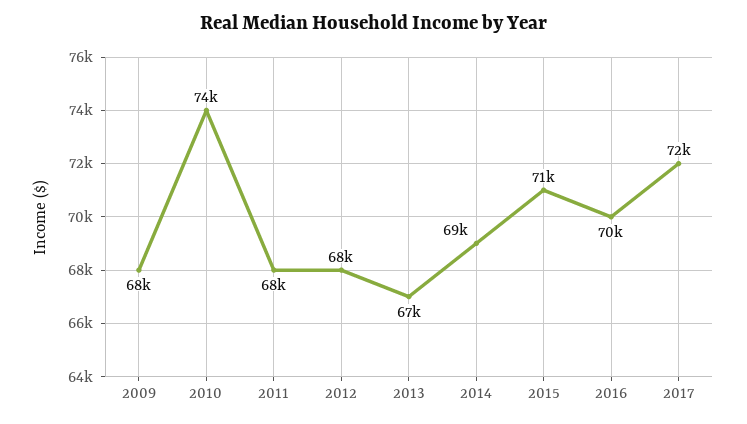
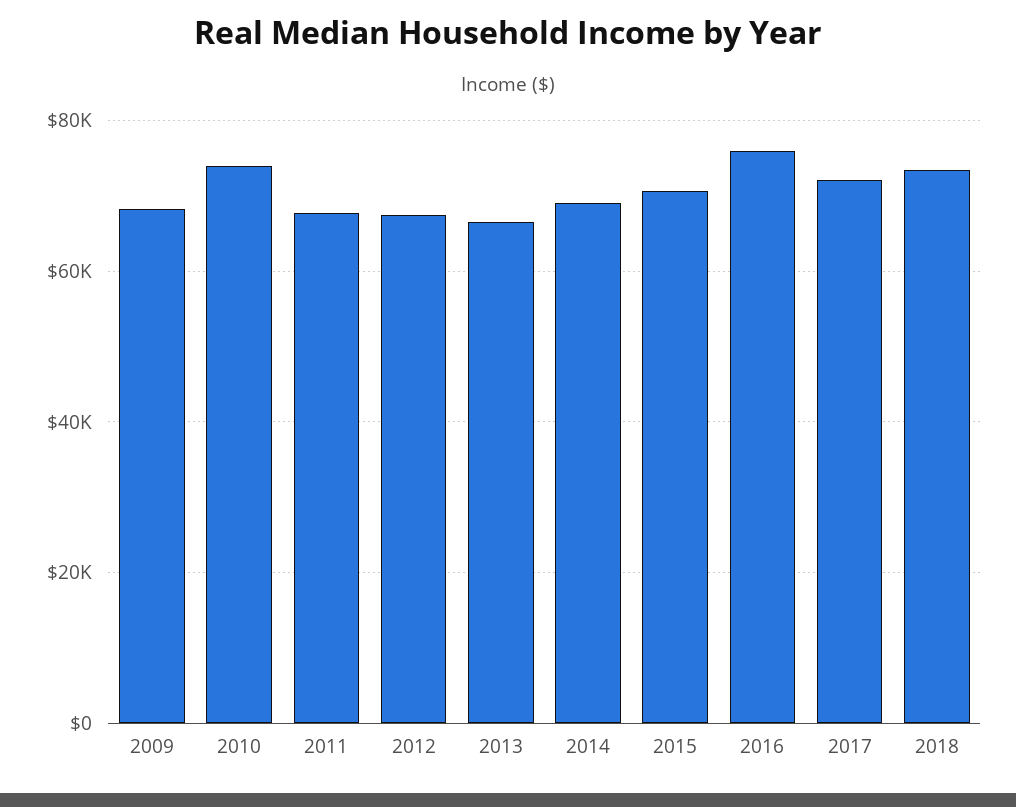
2016: 70000 -> 76000
2018: none -> 74000

